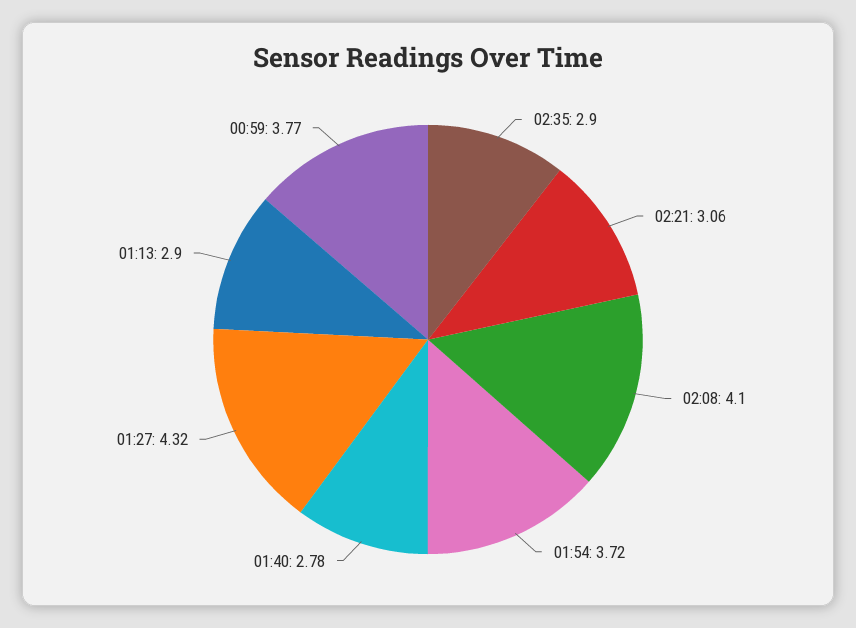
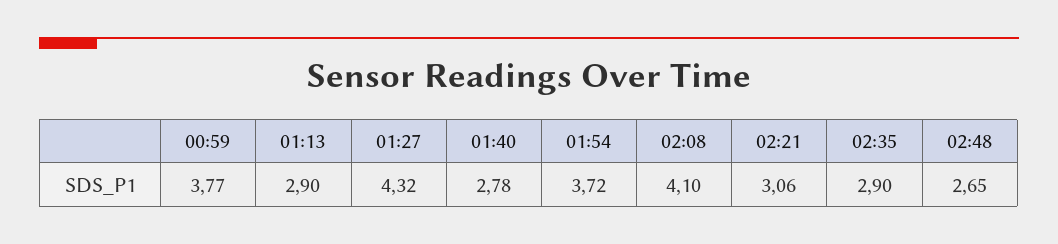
02:48: none -> 2.65

